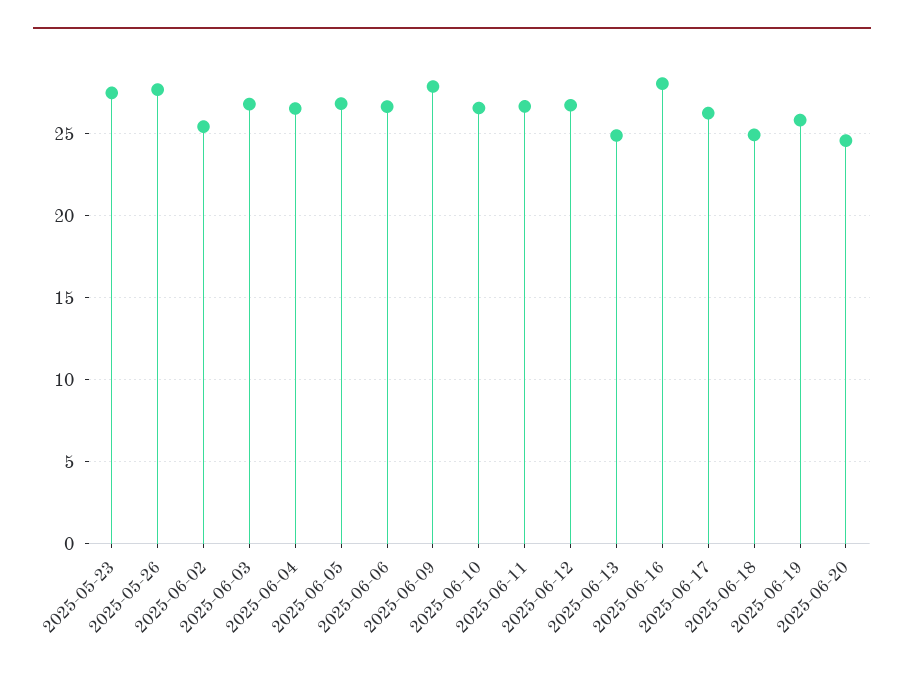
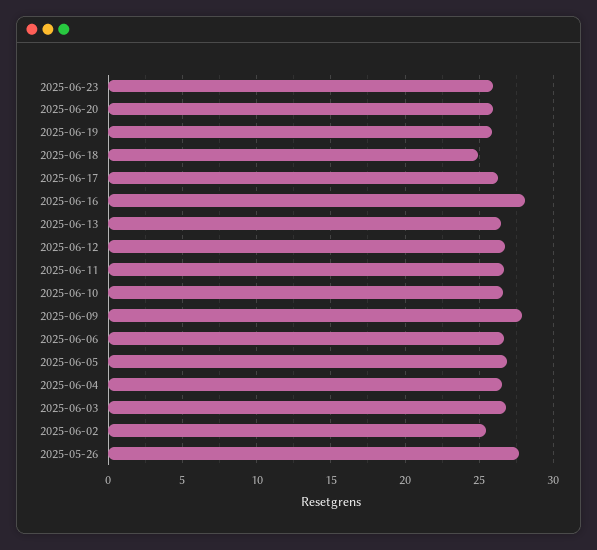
2025-05-23: 27.5 -> none
2025-06-13: 25 -> 26.5
2025-06-20: 24.5 -> 26
2025-06-23: none -> 26

